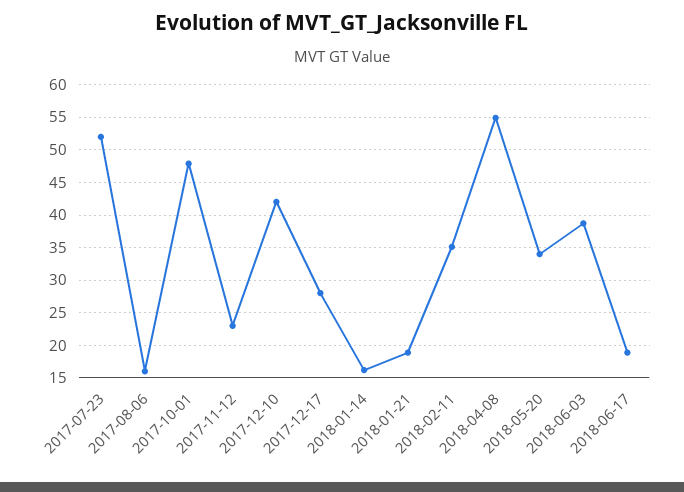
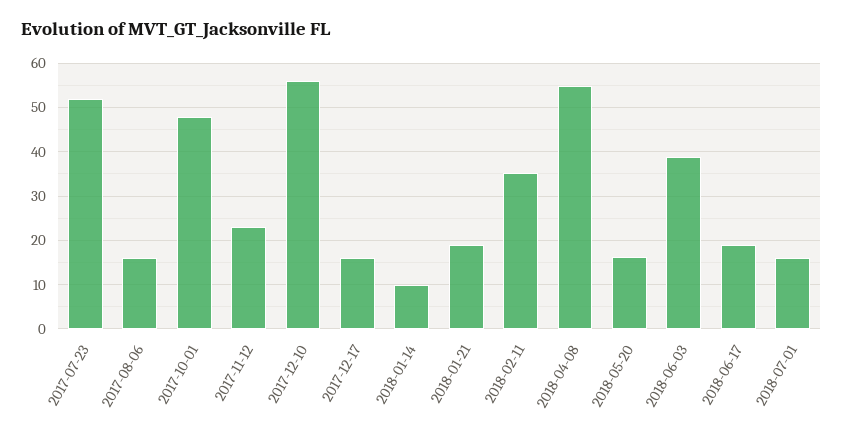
2017-12-10: 42 -> 56
2017-12-17: 28 -> 16
2018-01-14: 16 -> 10
2018-05-20: 34 -> 16
2018-07-01: none -> 16

